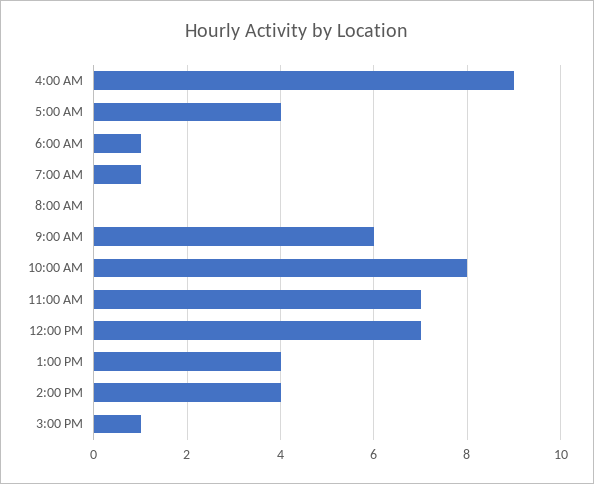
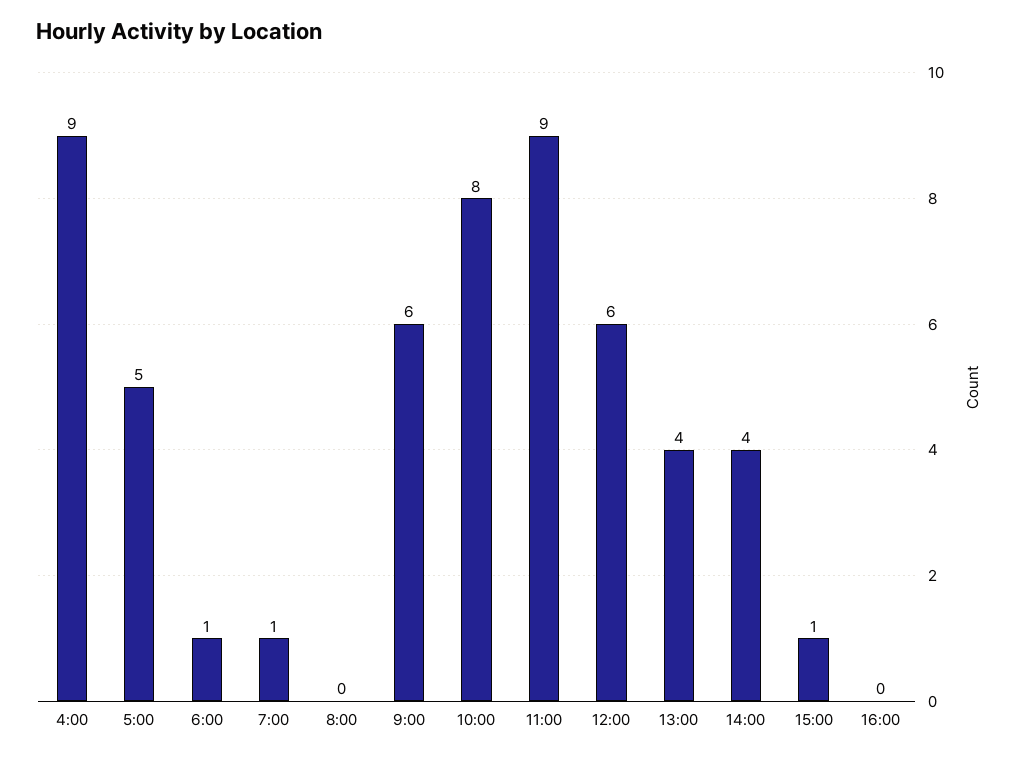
5:00 AM: 4 -> 5
11:00 AM: 7 -> 9
12:00 PM: 7 -> 6
16:00: none -> 0

